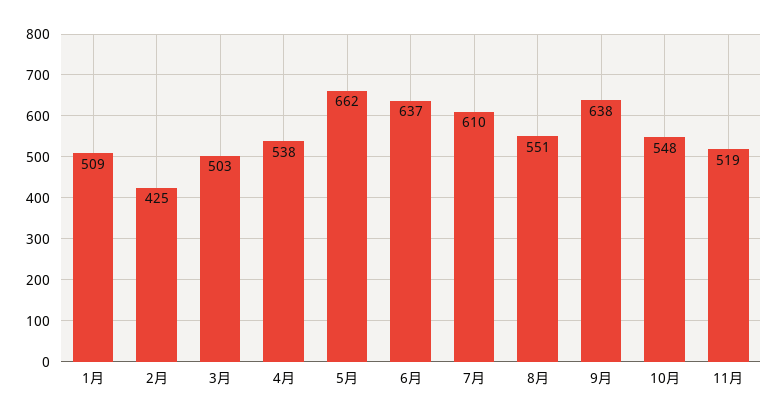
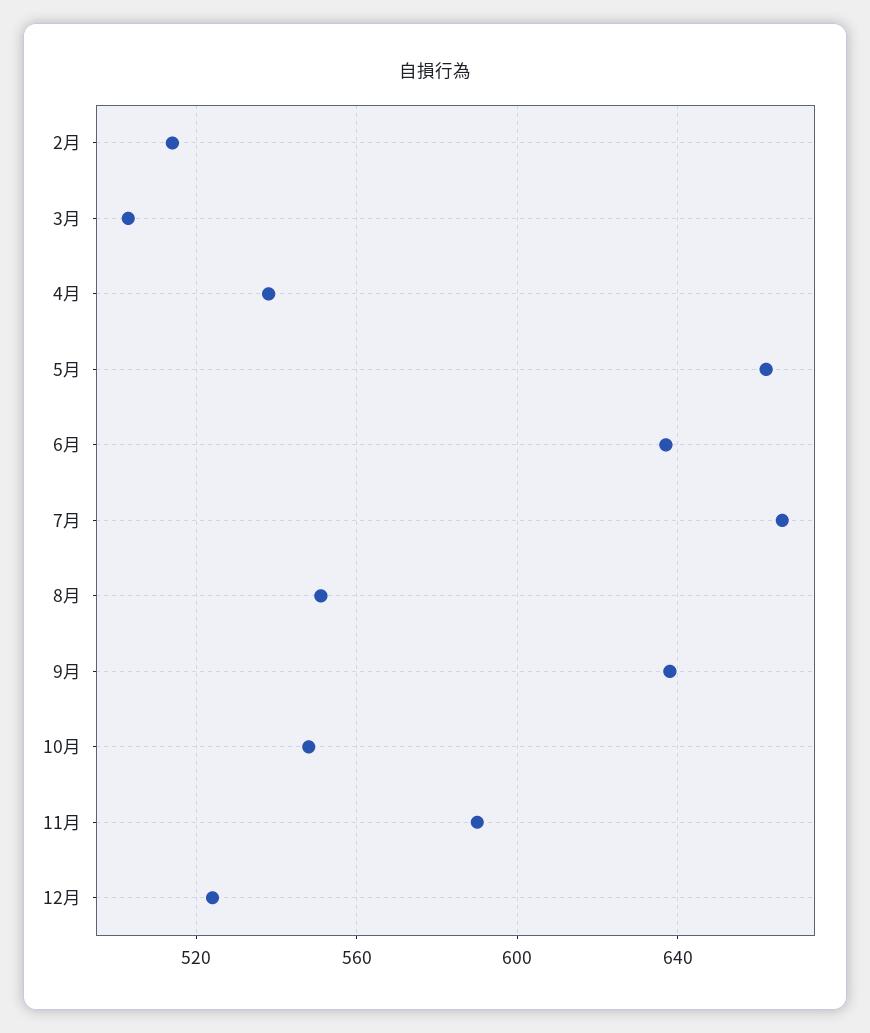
1月: 509 -> none
2月: 425 -> 515
7月: 610 -> 665
11月: 519 -> 590
12月: none -> 525

